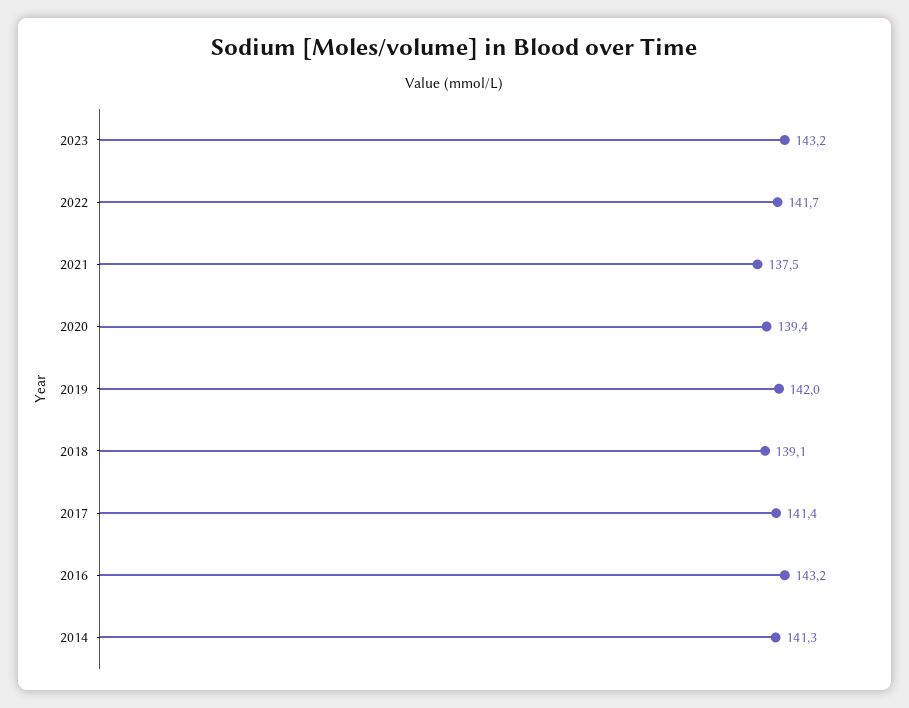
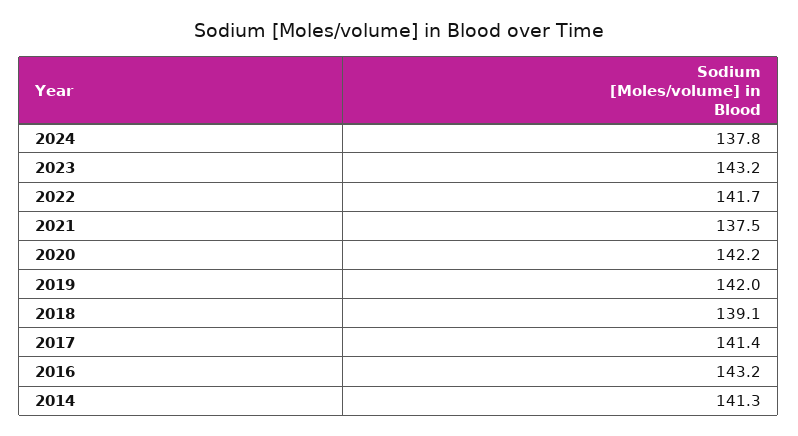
2020: 139.4 -> 142.2
2024: none -> 137.8

